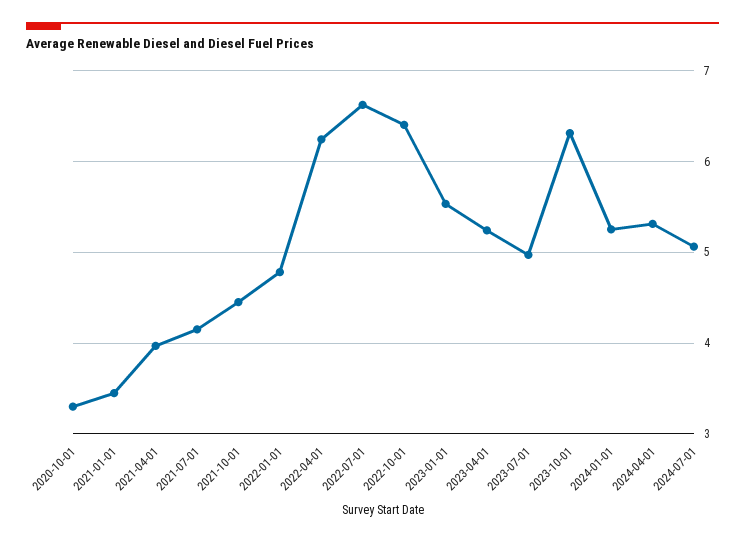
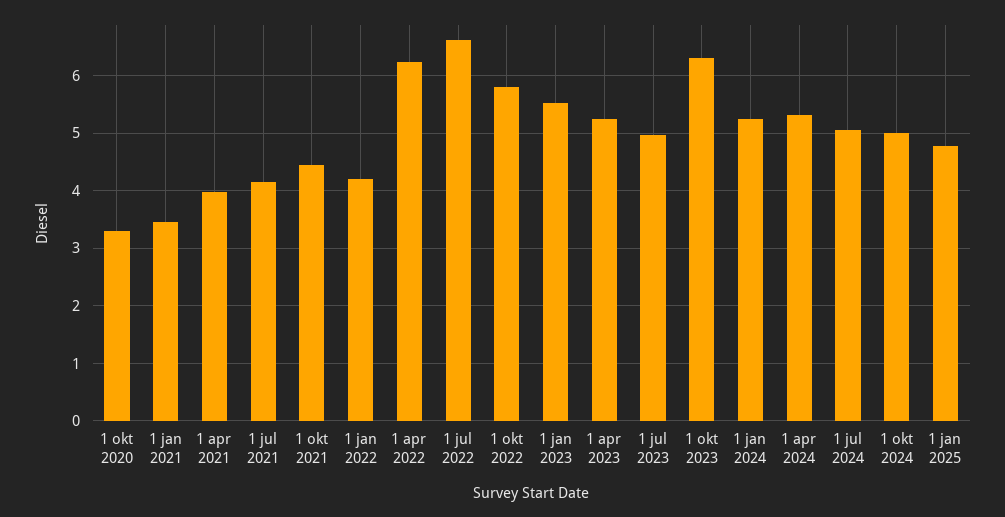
2022-01-01: 4.8 -> 4.2
2022-10-01: 6.4 -> 5.8
1 okt 2024: none -> 5
1 jan 2025: none -> 4.8

